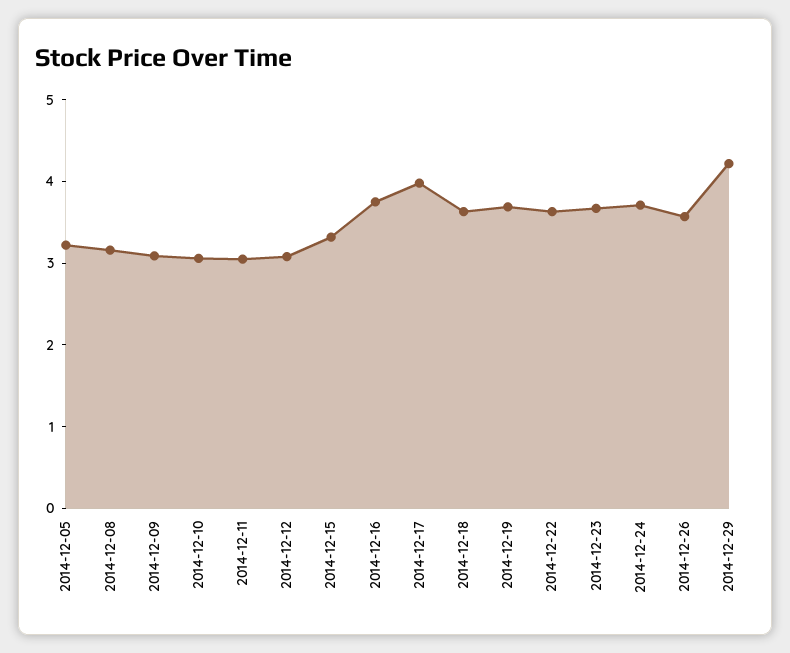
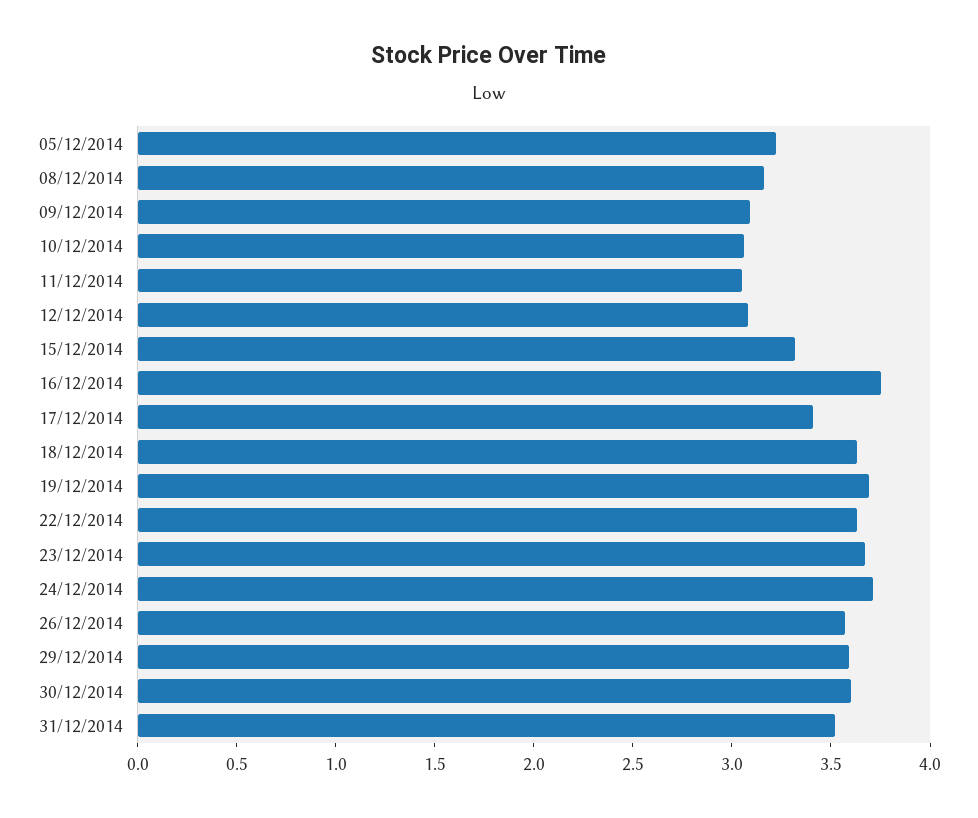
2014-12-17: 4 -> 3.4
2014-12-29: 4.2 -> 3.6
30/12/2014: none -> 3.6
31/12/2014: none -> 3.5

